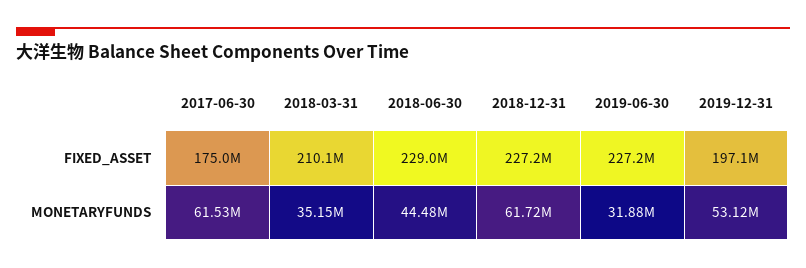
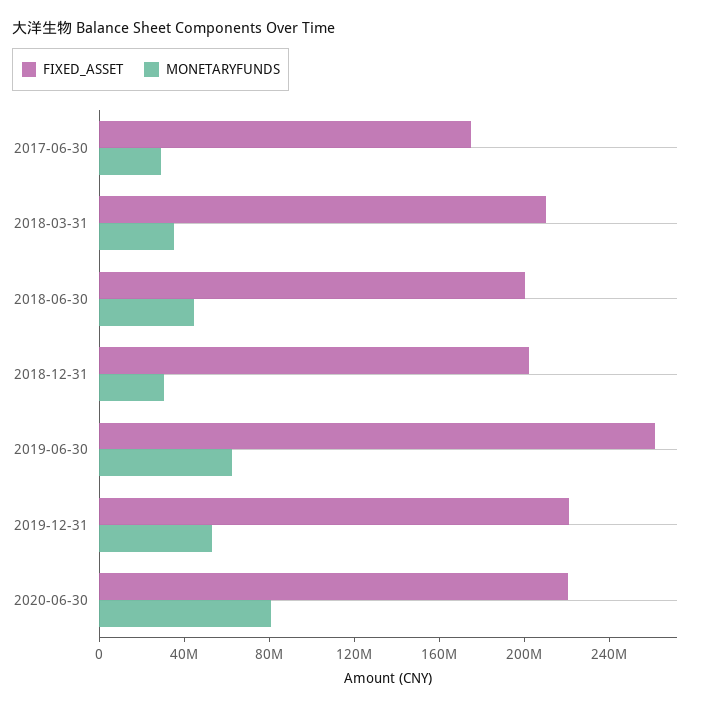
FIXED_ASSET, 2018-06-30: 229000000 -> 200000000
FIXED_ASSET, 2018-12-31: 227200000 -> 200000000
FIXED_ASSET, 2019-06-30: 227200000 -> 260000000
FIXED_ASSET, 2019-12-31: 197100000 -> 220000000
MONETARYFUNDS, 2017-06-30: 61530000 -> 30000000
MONETARYFUNDS, 2018-12-31: 61720000 -> 30000000
MONETARYFUNDS, 2019-06-30: 31880000 -> 60000000
FIXED_ASSET, 2020-06-30: none -> 220000000
MONETARYFUNDS, 2020-06-30: none -> 80000000

